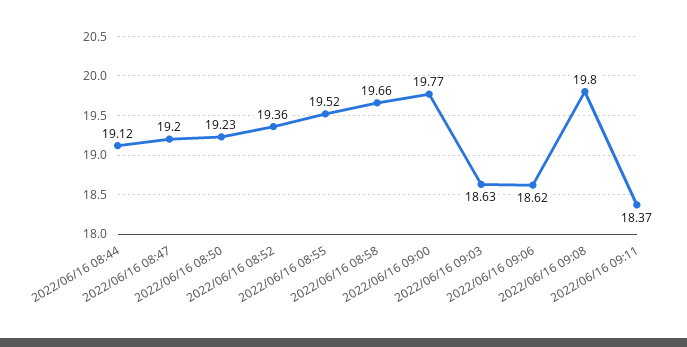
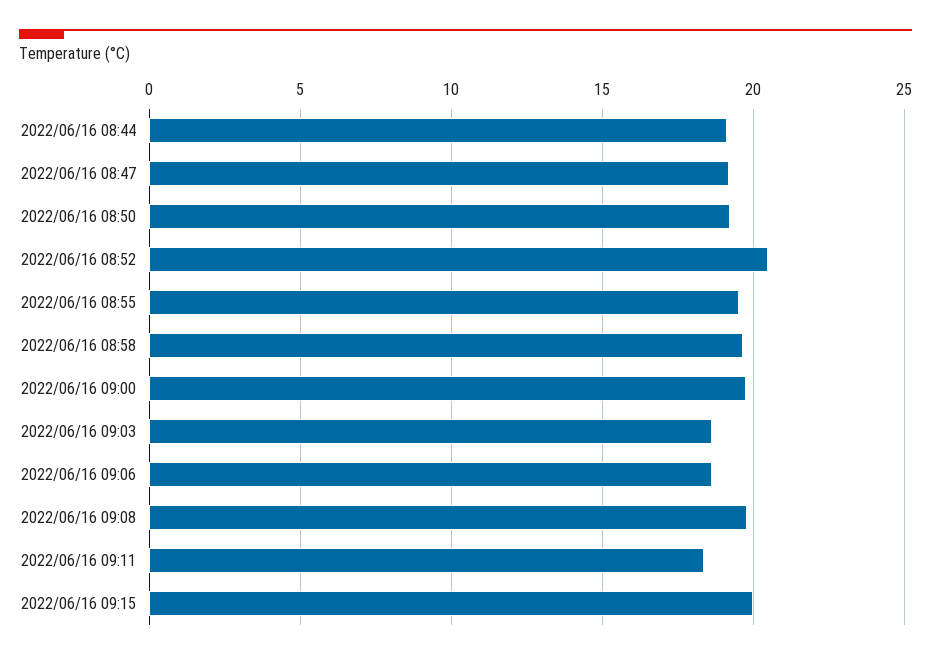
2022/06/16 08:52: 19.36 -> 20.5
2022/06/16 09:15: none -> 20

